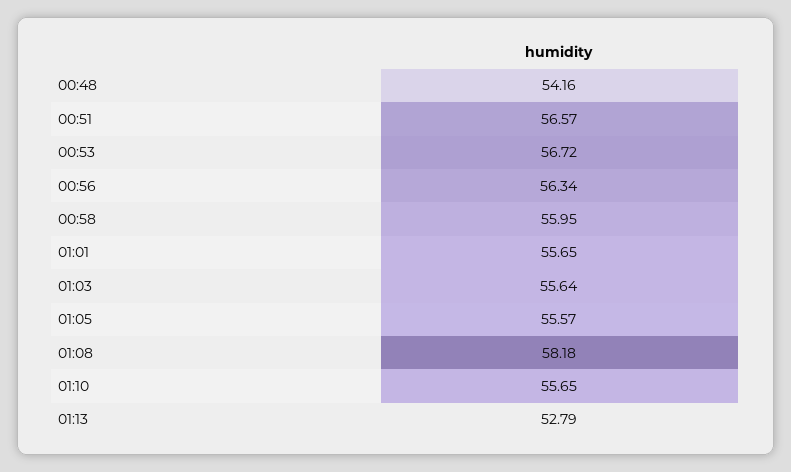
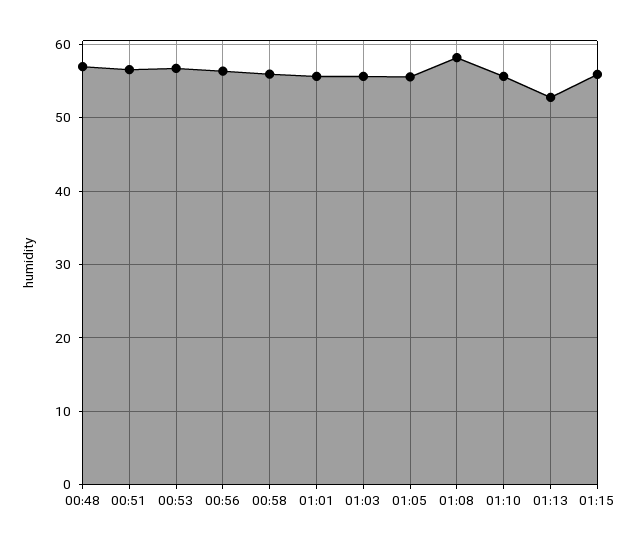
00:48: 54.16 -> 57
01:15: none -> 56

